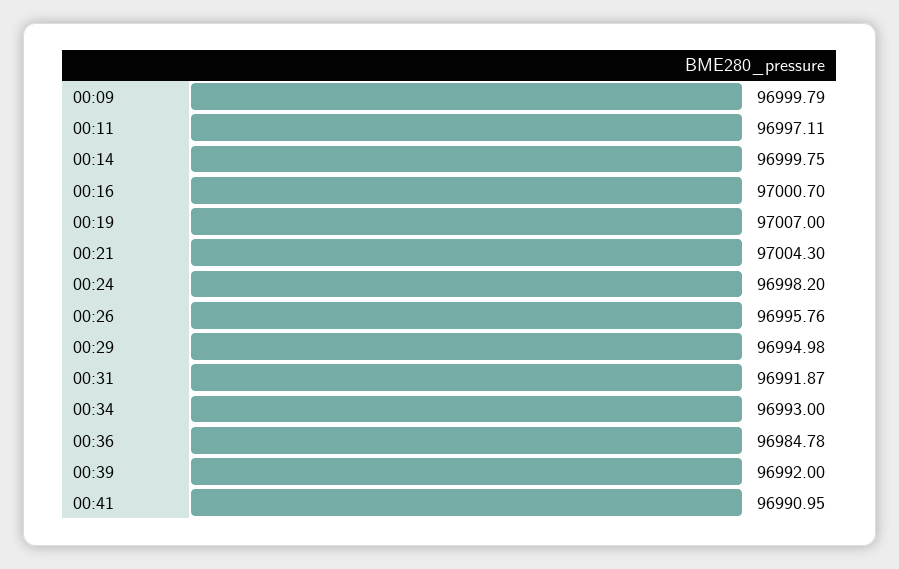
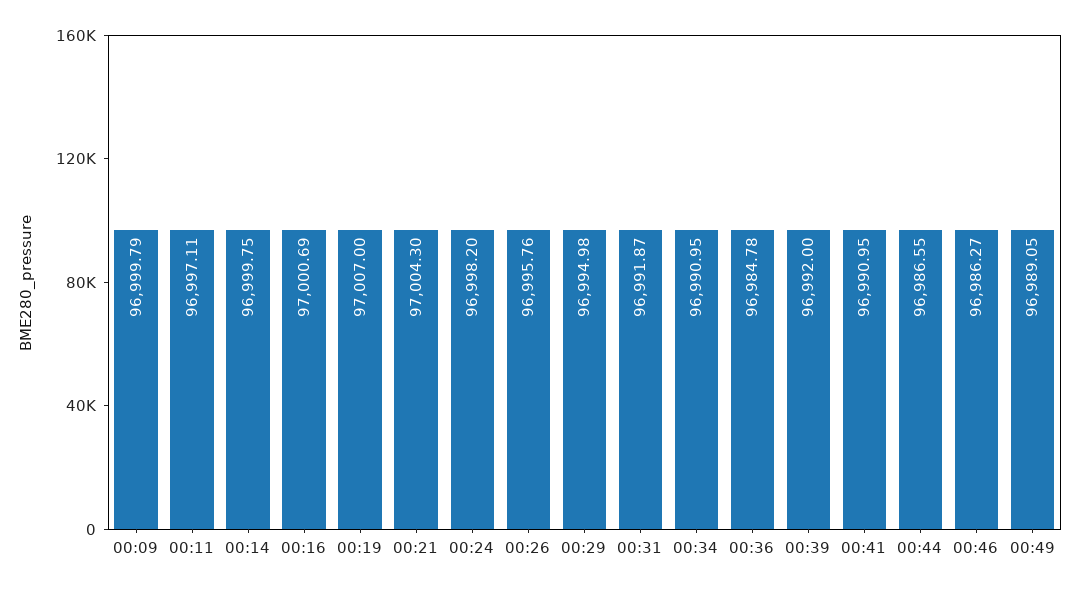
00:16: 97000.7 -> 97000.69
00:34: 96993 -> 96990.95
00:44: none -> 96986.55
00:46: none -> 96986.27
00:49: none -> 96989.05

